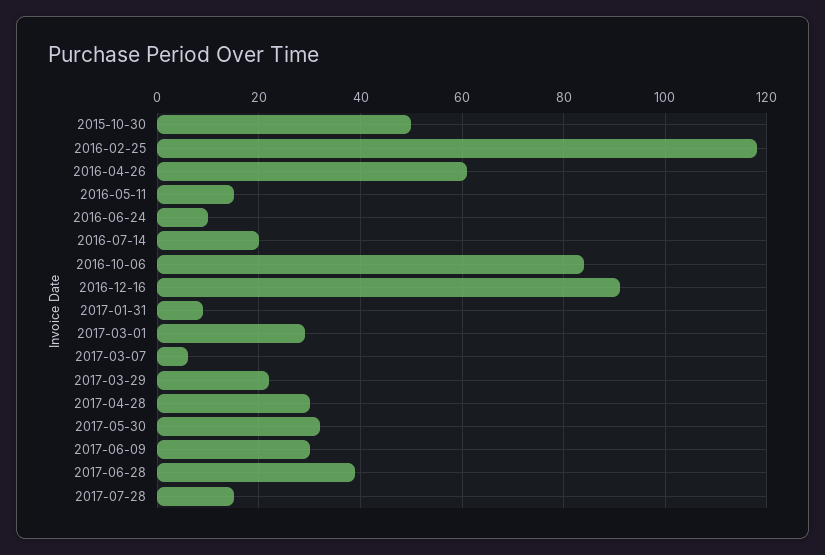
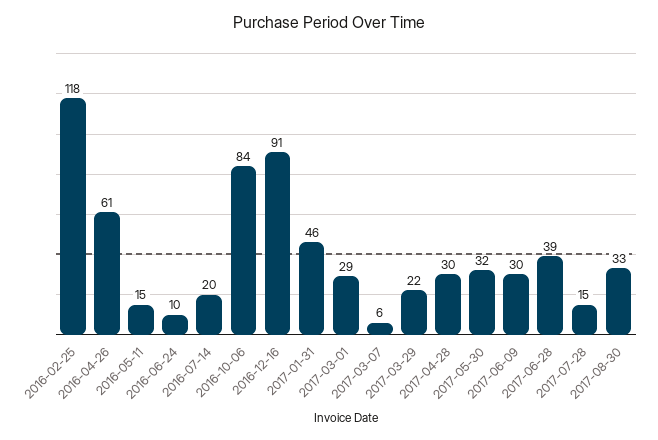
2015-10-30: 50 -> none
2017-01-31: 10 -> 46
2017-08-30: none -> 33

